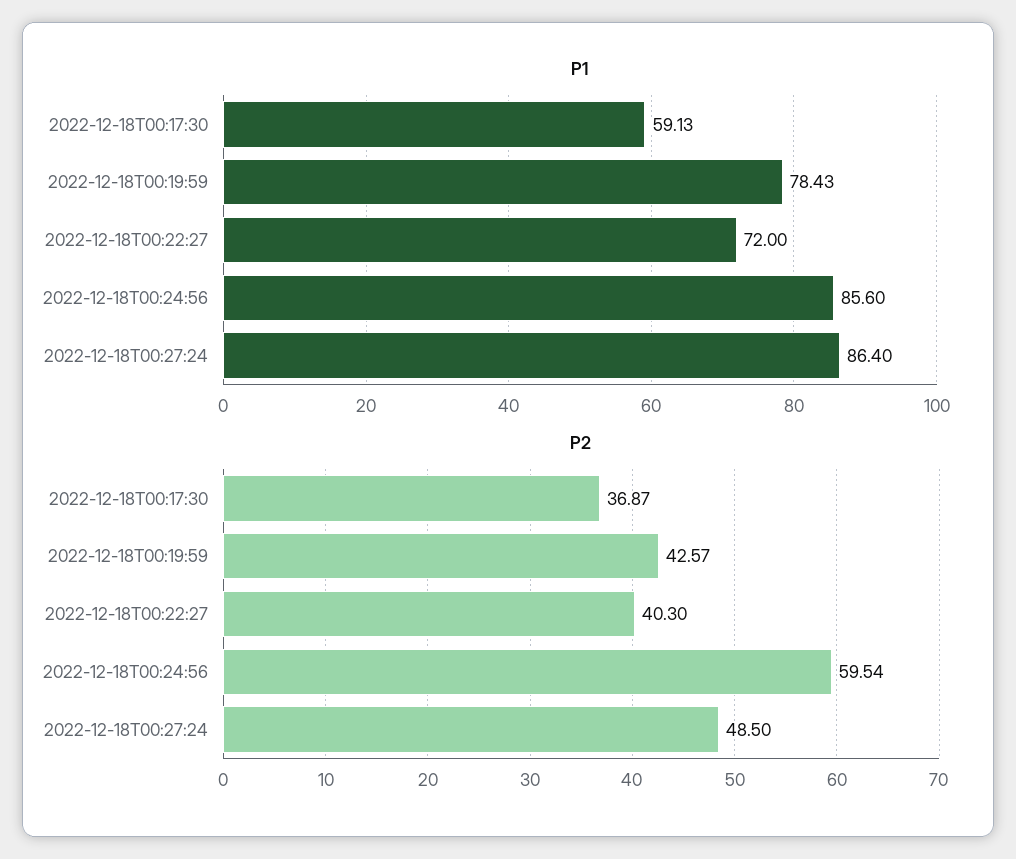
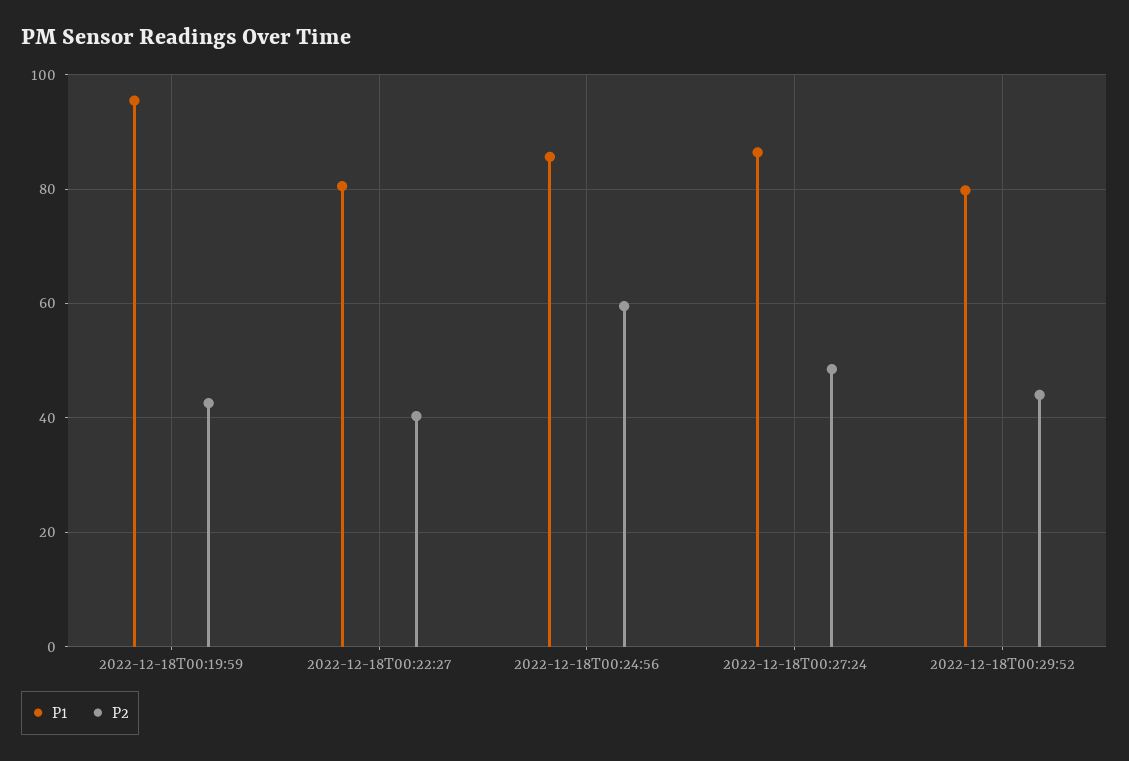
P1, 2022-12-18T00:17:30: 59.13 -> none
P1, 2022-12-18T00:19:59: 78.43 -> 96
P1, 2022-12-18T00:22:27: 72 -> 80
P2, 2022-12-18T00:17:30: 36.87 -> none
P1, 2022-12-18T00:29:52: none -> 80
P2, 2022-12-18T00:29:52: none -> 44

